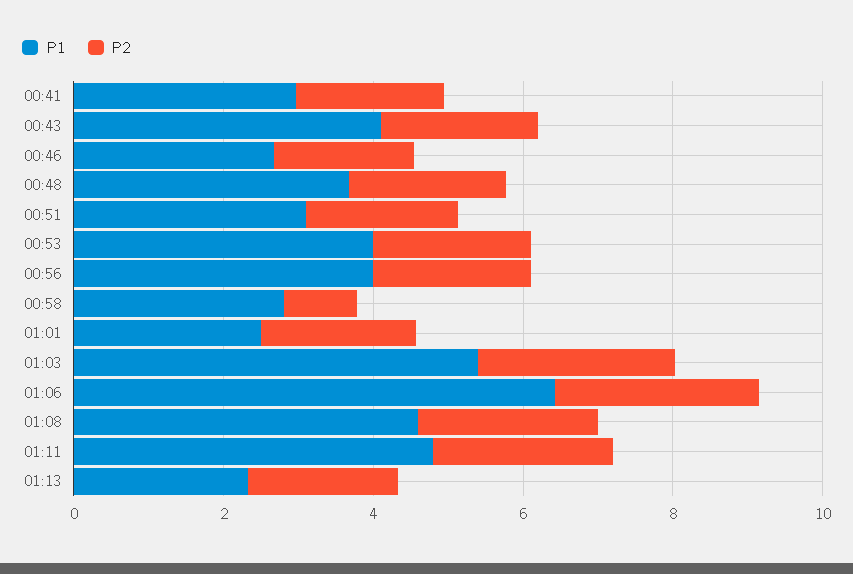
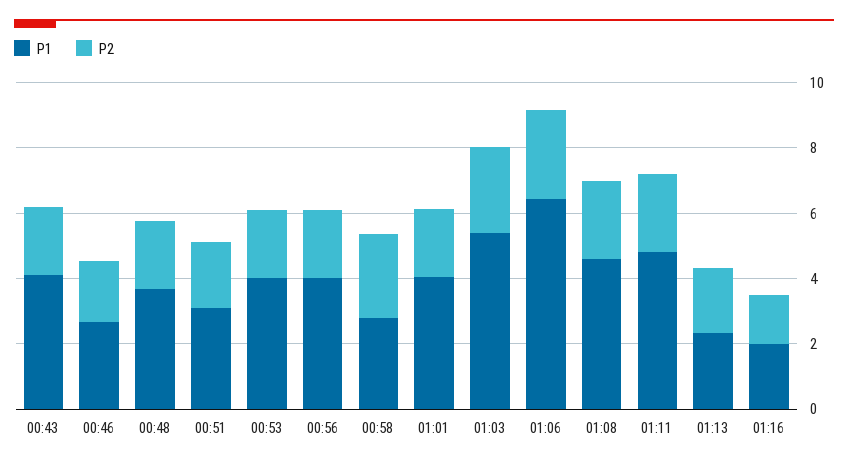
P1, 00:41: 3 -> none
P2, 00:41: 2 -> none
P2, 00:58: 1 -> 2.5
P1, 01:01: 2.5 -> 4
P1, 01:16: none -> 2
P2, 01:16: none -> 1.5

